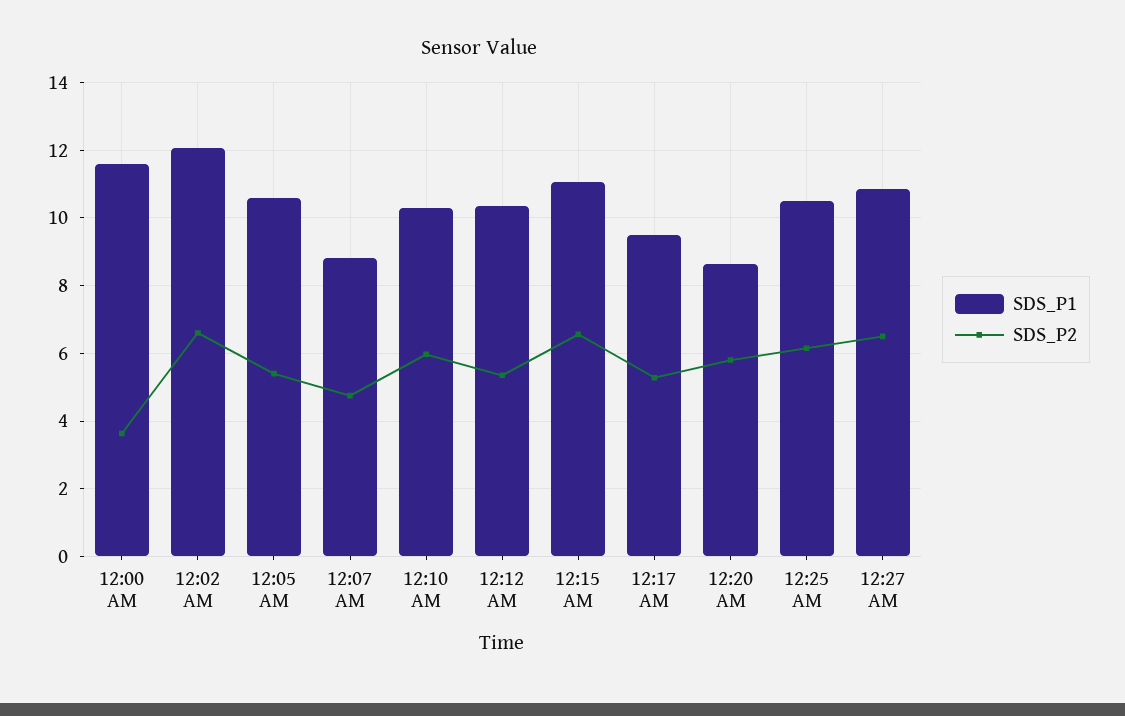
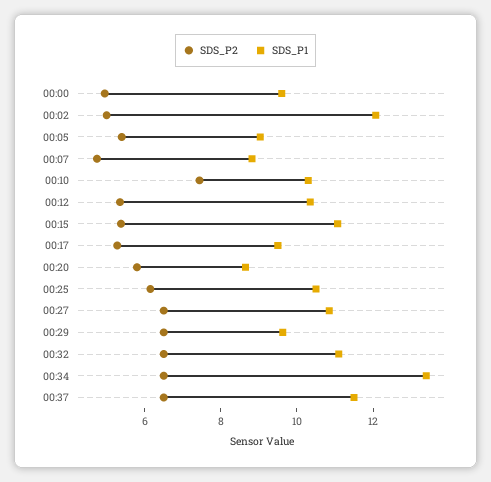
SDS_P1, 12:00 AM: 11.6 -> 9.5
SDS_P2, 12:00 AM: 3.6 -> 5
SDS_P2, 12:02 AM: 6.6 -> 5
SDS_P1, 12:05 AM: 10.6 -> 9
SDS_P2, 12:10 AM: 6 -> 7.5
SDS_P2, 12:15 AM: 6.6 -> 5.5
SDS_P2, 00:29: none -> 6.5
SDS_P1, 00:29: none -> 9.5
SDS_P2, 00:32: none -> 6.5
SDS_P1, 00:32: none -> 11
SDS_P2, 00:34: none -> 6.5
SDS_P1, 00:34: none -> 13.5
SDS_P2, 00:37: none -> 6.5
SDS_P1, 00:37: none -> 11.5

